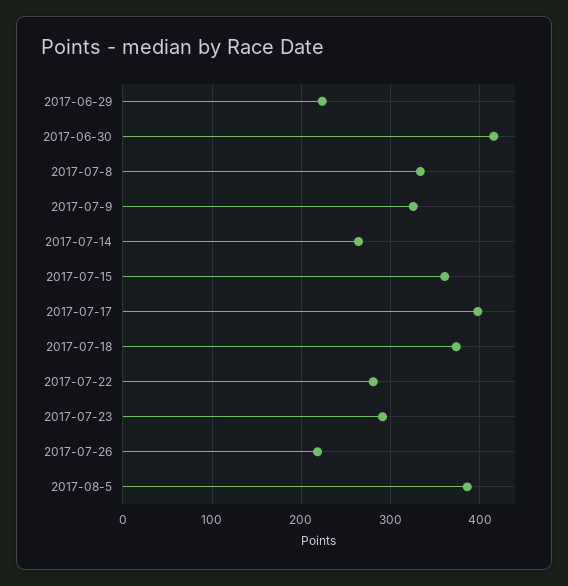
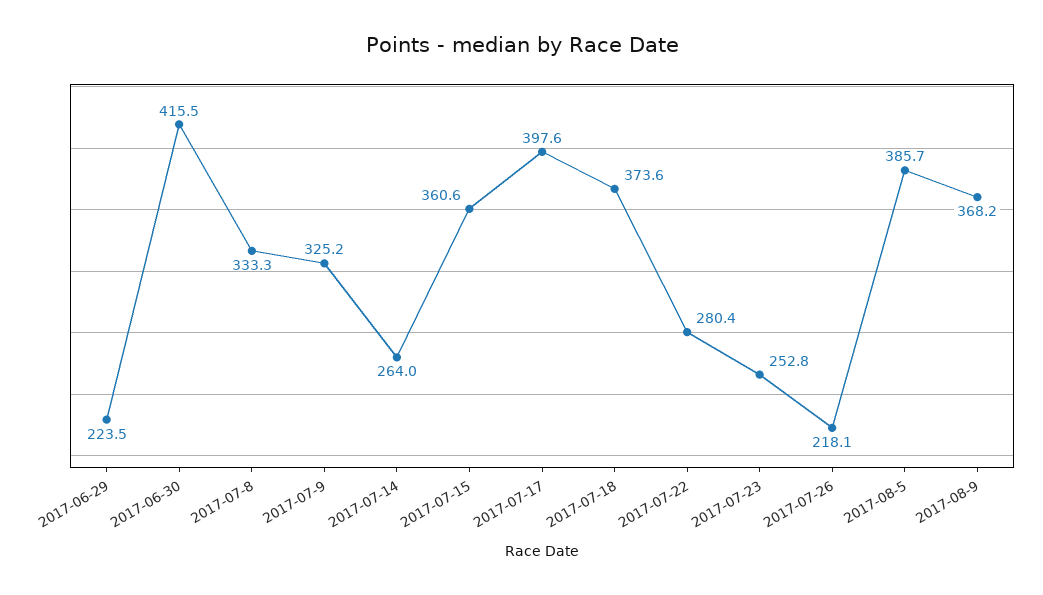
2017-07-23: 290 -> 252.8
2017-08-9: none -> 368.2

